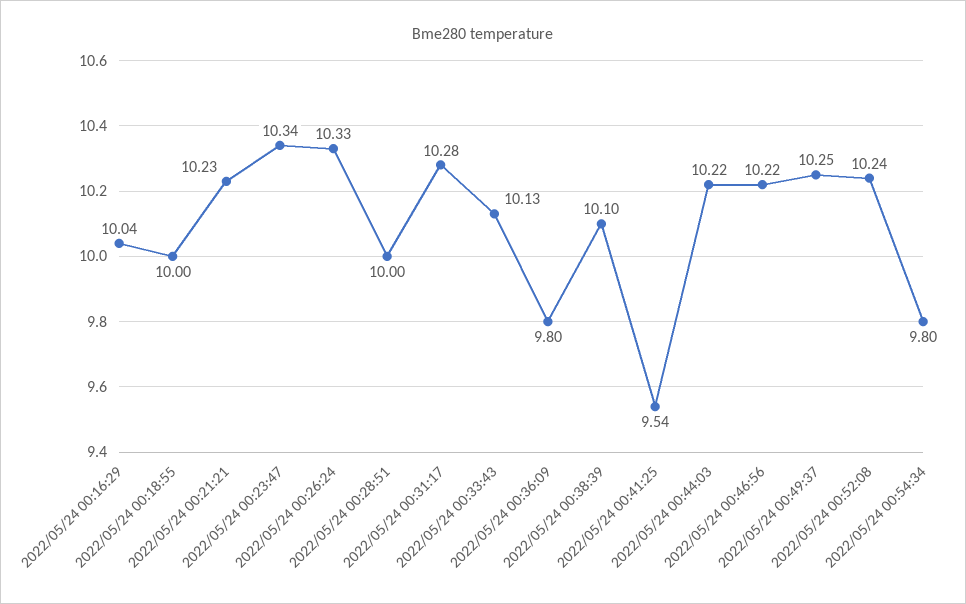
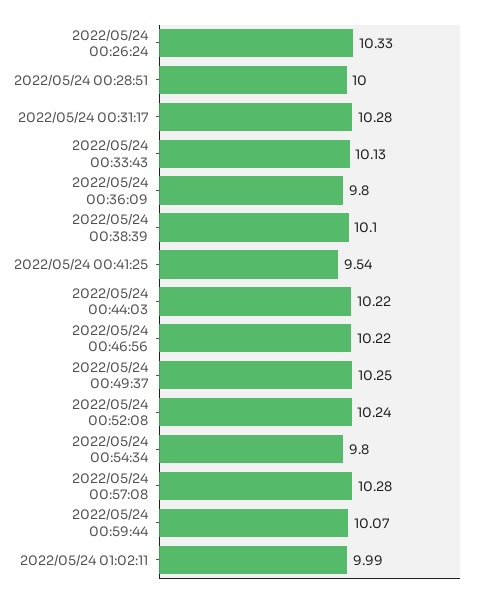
2022/05/24 00:16:29: 10.04 -> none
2022/05/24 00:18:55: 10 -> none
2022/05/24 00:21:21: 10.23 -> none
2022/05/24 00:23:47: 10.34 -> none
2022/05/24 00:57:08: none -> 10.28
2022/05/24 00:59:44: none -> 10.07
2022/05/24 01:02:11: none -> 9.99

